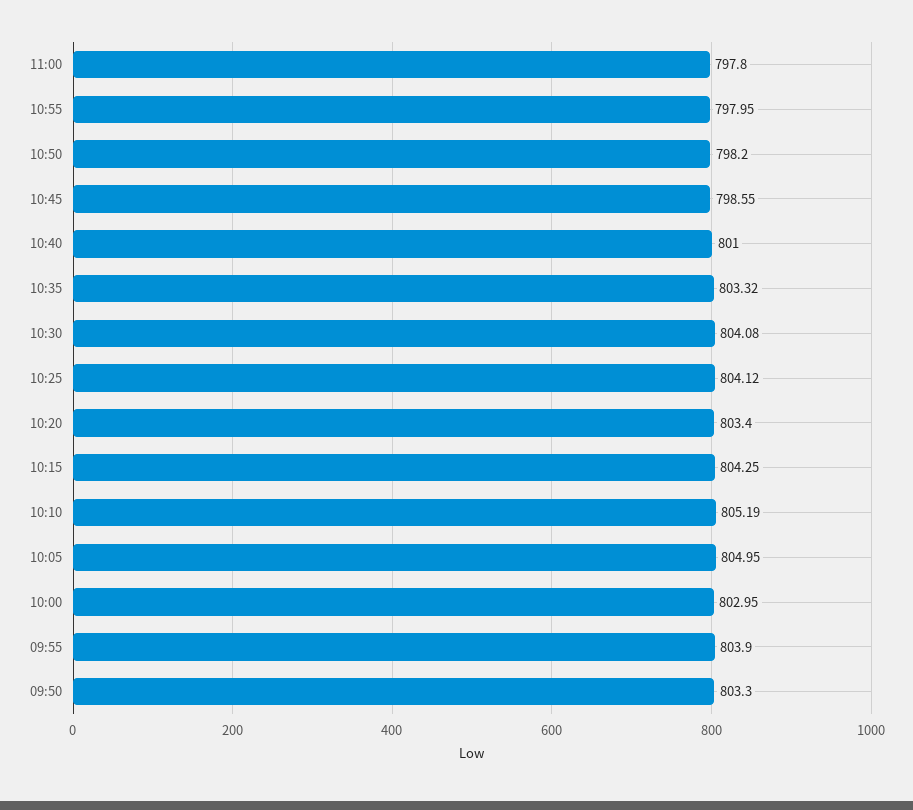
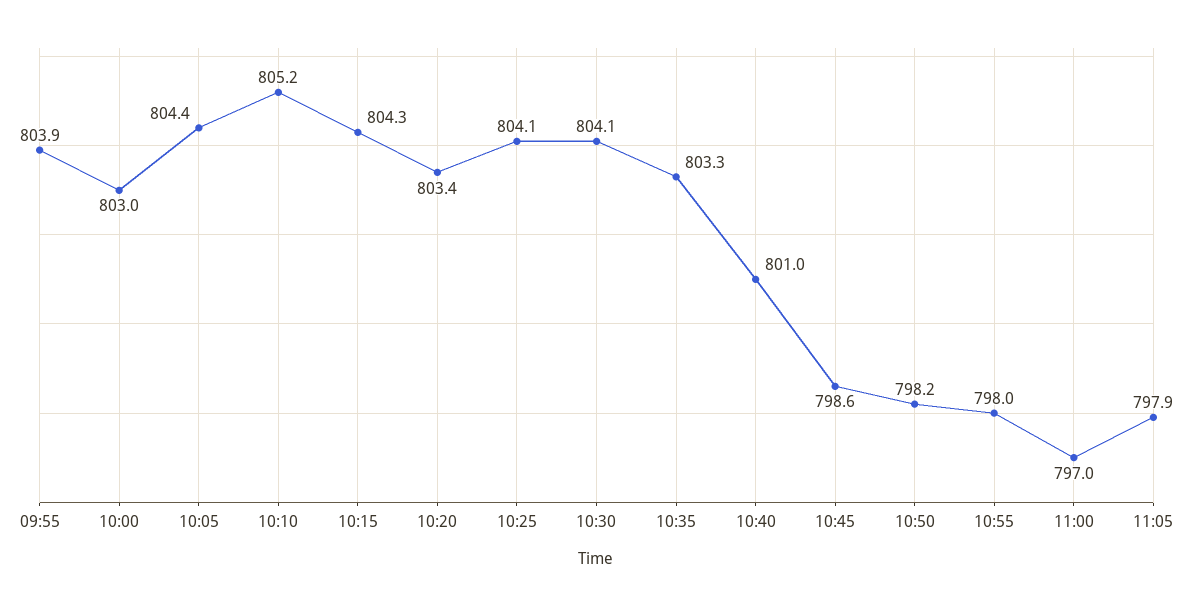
11:00: 797.8 -> 797
10:05: 804.95 -> 804.4
09:50: 803.3 -> none
11:05: none -> 797.9

